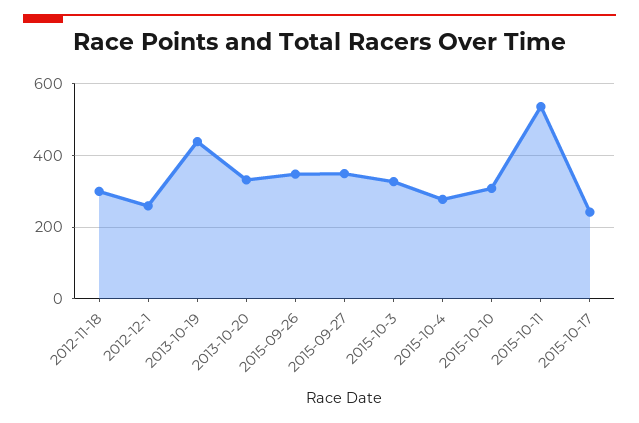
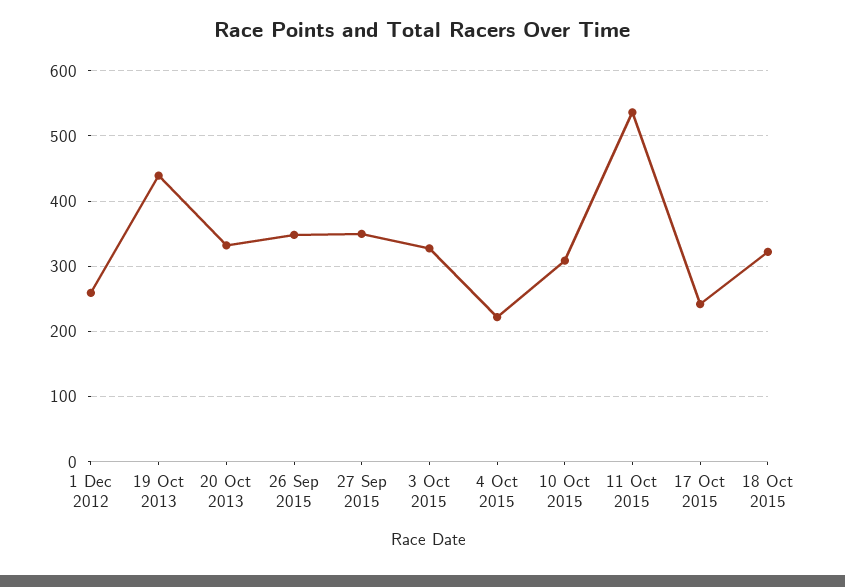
2012-11-18: 300 -> none
2015-10-4: 280 -> 220
18 Oct 2015: none -> 320

